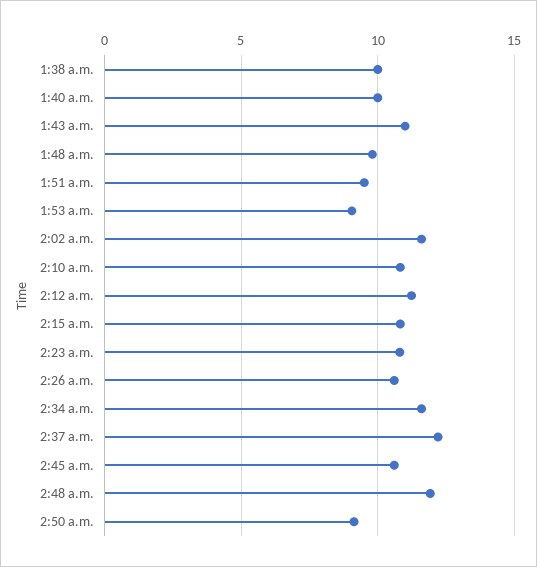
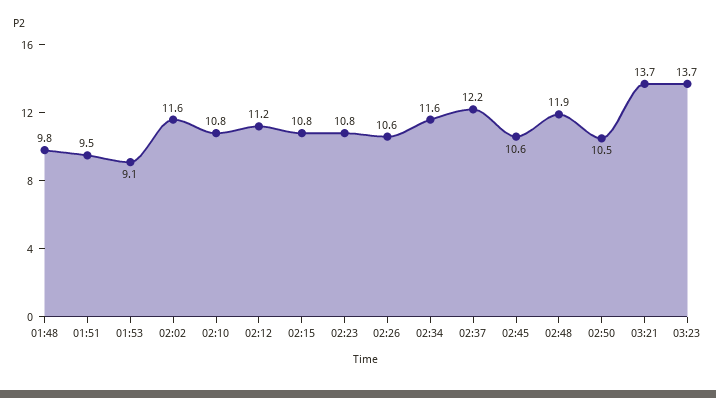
1:38 a.m.: 10 -> none
1:40 a.m.: 10 -> none
1:43 a.m.: 11 -> none
2:50 a.m.: 9 -> 10.5
03:21: none -> 13.7
03:23: none -> 13.7

